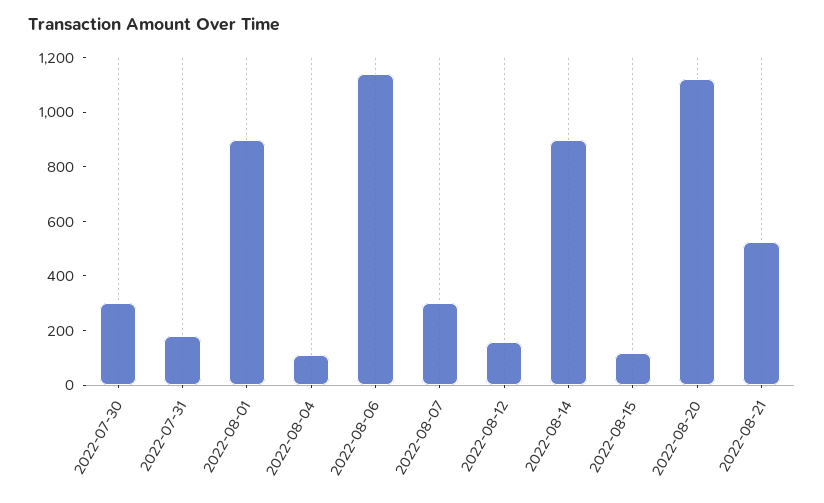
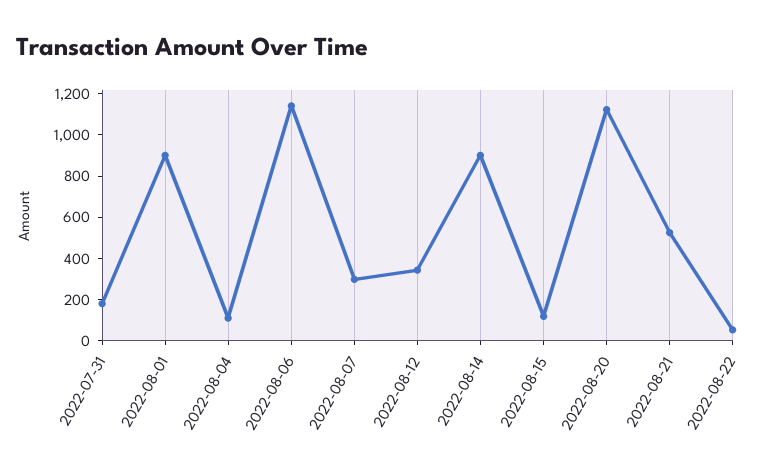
2022-07-30: 300 -> none
2022-08-12: 150 -> 350
2022-08-22: none -> 50

